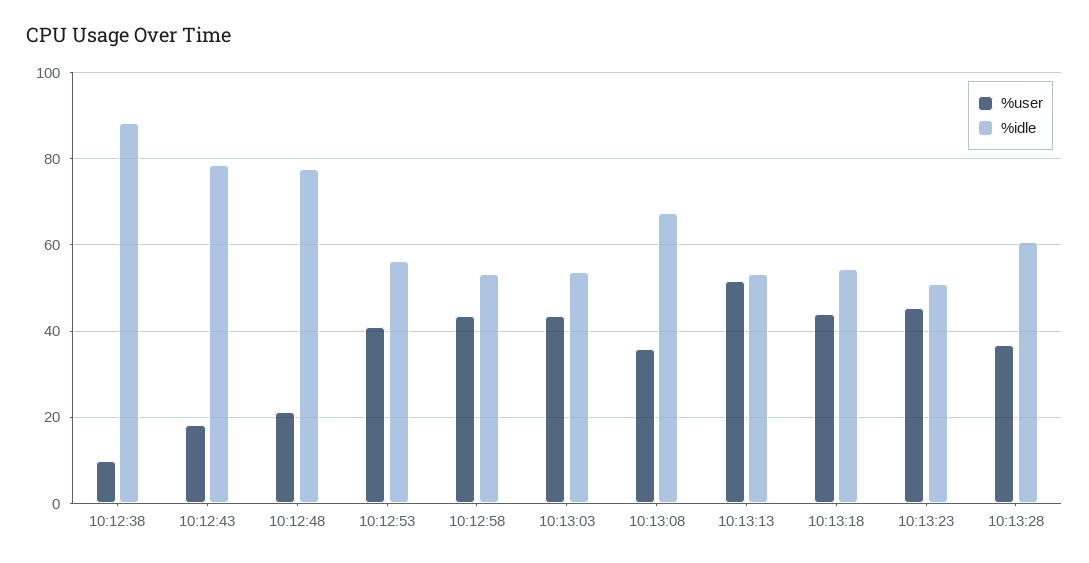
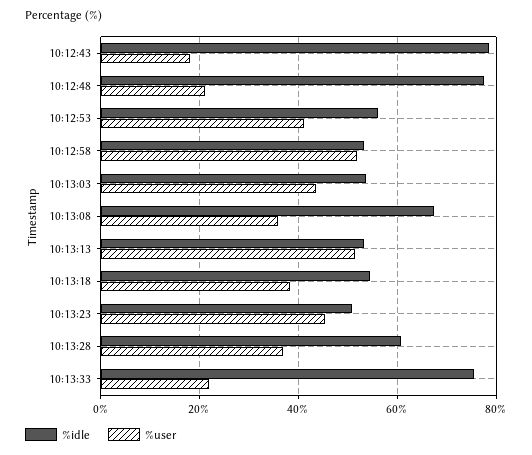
%user, 10:12:38: 10 -> none
%idle, 10:12:38: 88 -> none
%user, 10:12:58: 44 -> 52
%user, 10:13:18: 44 -> 38
%idle, 10:13:33: none -> 76
%user, 10:13:33: none -> 22

